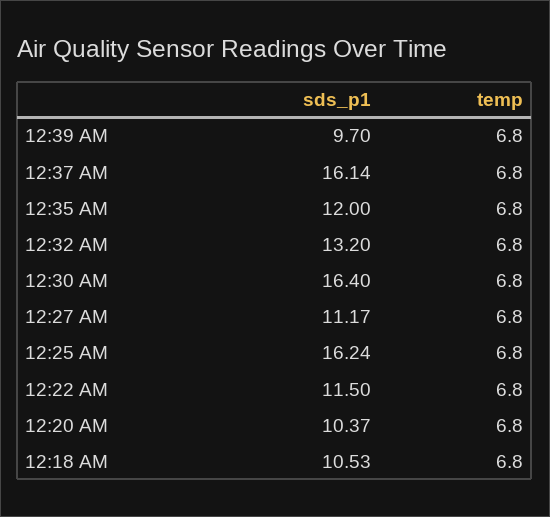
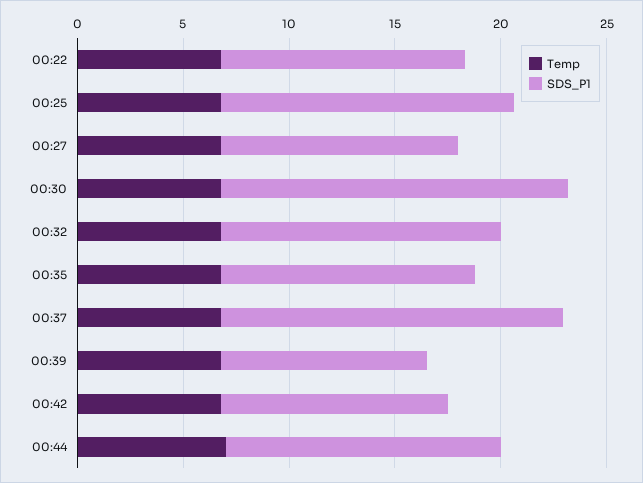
sds_p1, 12:25 AM: 16.24 -> 14
sds_p1, 12:20 AM: 10.37 -> none
temp, 12:20 AM: 6.8 -> none
sds_p1, 12:18 AM: 10.53 -> none
temp, 12:18 AM: 6.8 -> none
temp, 00:42: none -> 7
sds_p1, 00:42: none -> 11
temp, 00:44: none -> 7
sds_p1, 00:44: none -> 13

